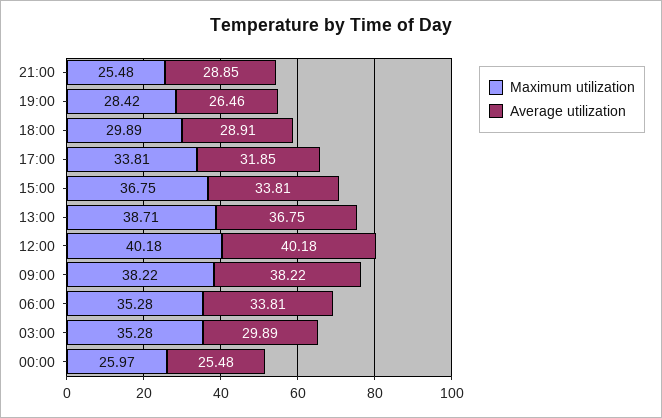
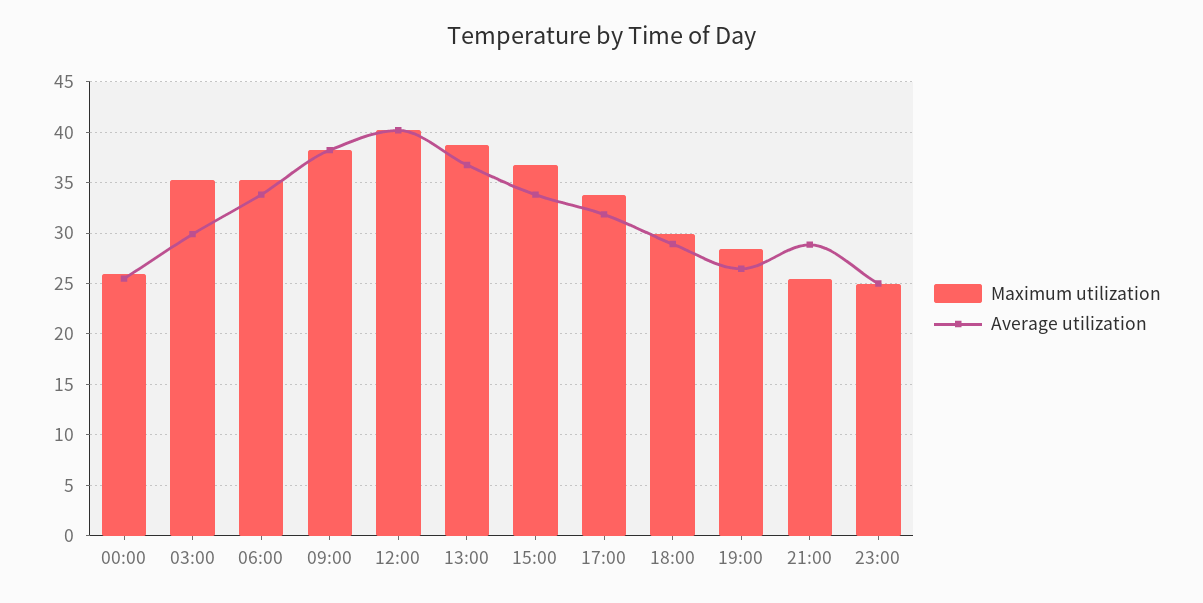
Maximum utilization, 23:00: none -> 25
Average utilization, 23:00: none -> 25

